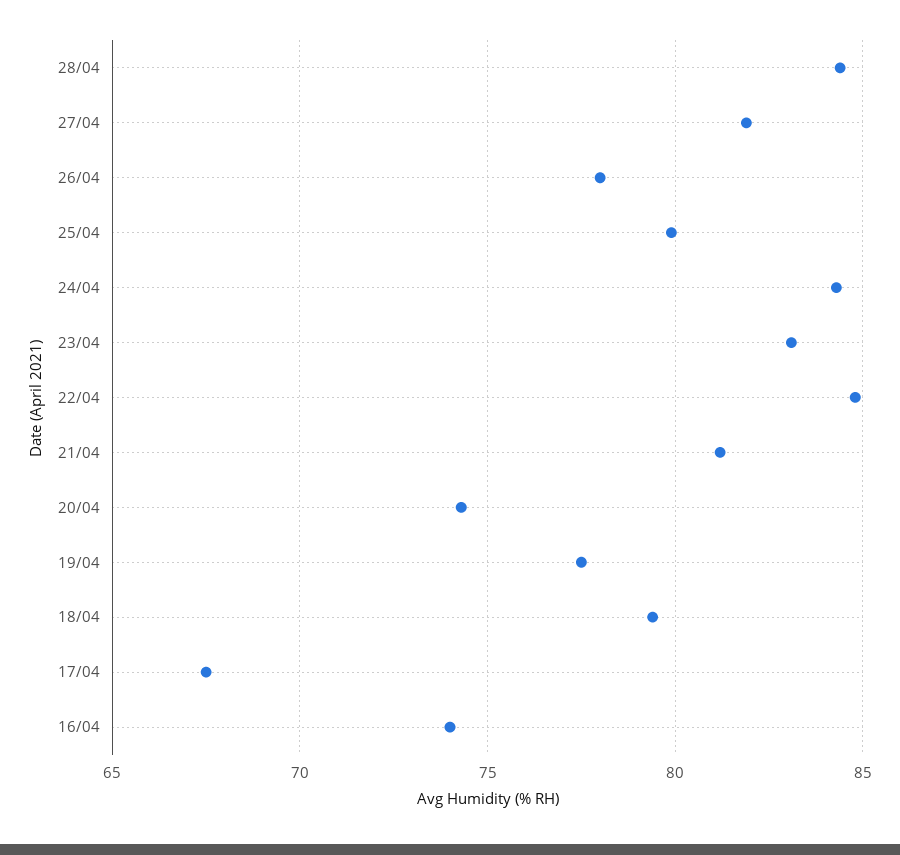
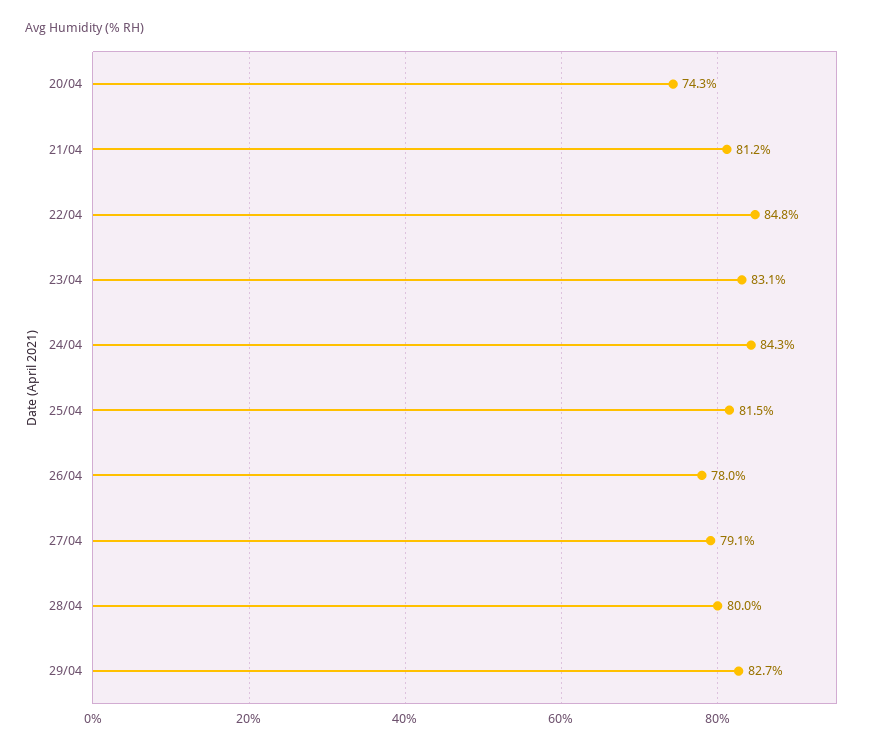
28/04: 84.5 -> 80
27/04: 82 -> 79.1
25/04: 80 -> 81.5
19/04: 77.5 -> none
18/04: 79.5 -> none
17/04: 67.5 -> none
16/04: 74 -> none
29/04: none -> 82.7

